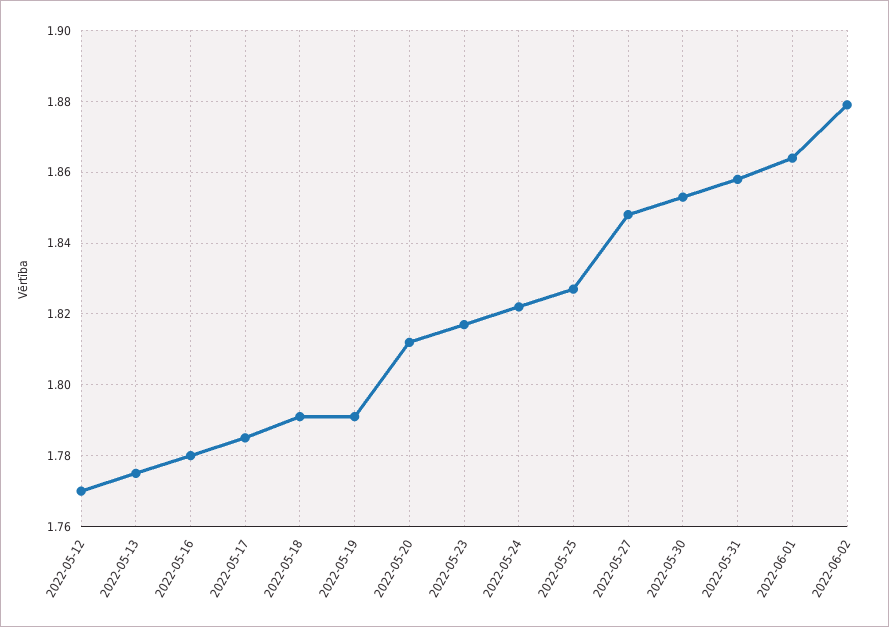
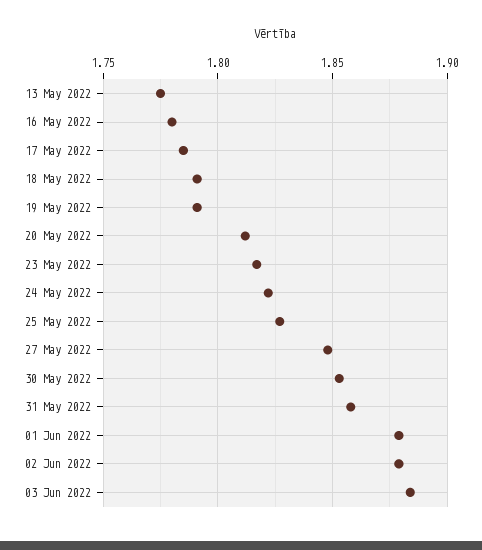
2022-05-12: 1.77 -> none
2022-06-01: 1.865 -> 1.88
03 Jun 2022: none -> 1.885

